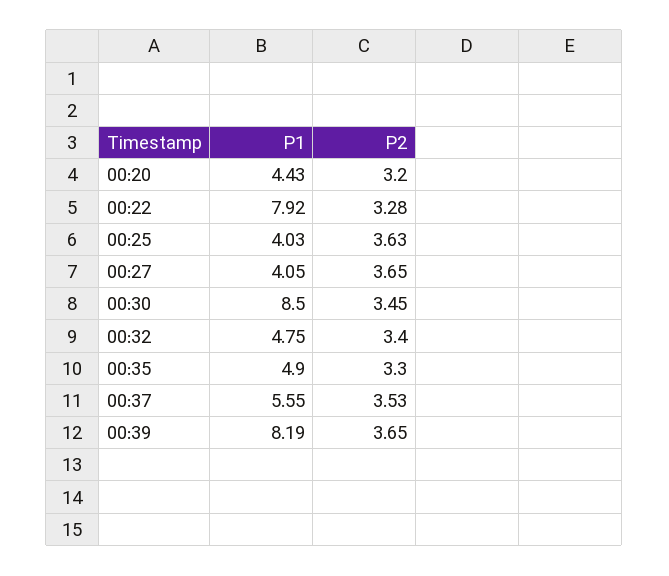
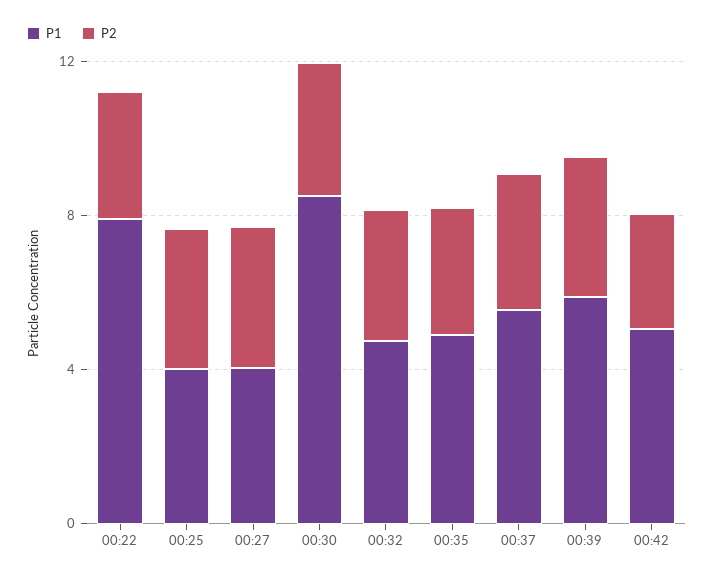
P1, 00:20: 4.43 -> none
P2, 00:20: 3.2 -> none
P1, 00:39: 8.19 -> 6
P1, 00:42: none -> 5
P2, 00:42: none -> 3

